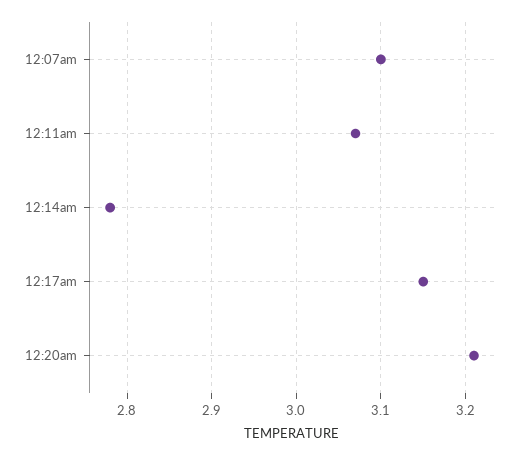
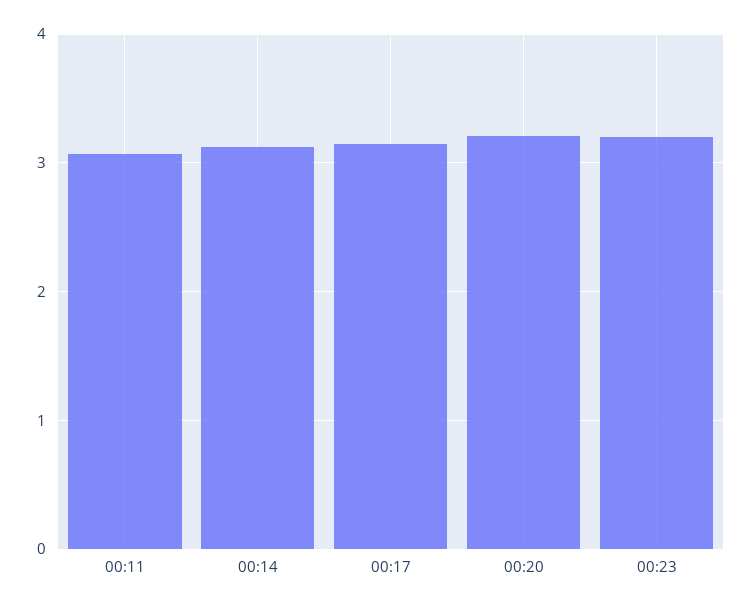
12:07am: 3.1 -> none
12:14am: 2.78 -> 3.1
00:23: none -> 3.2

